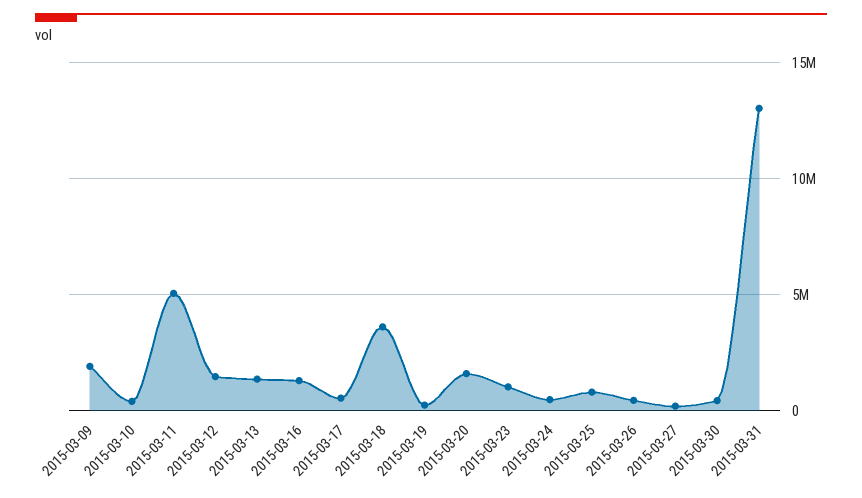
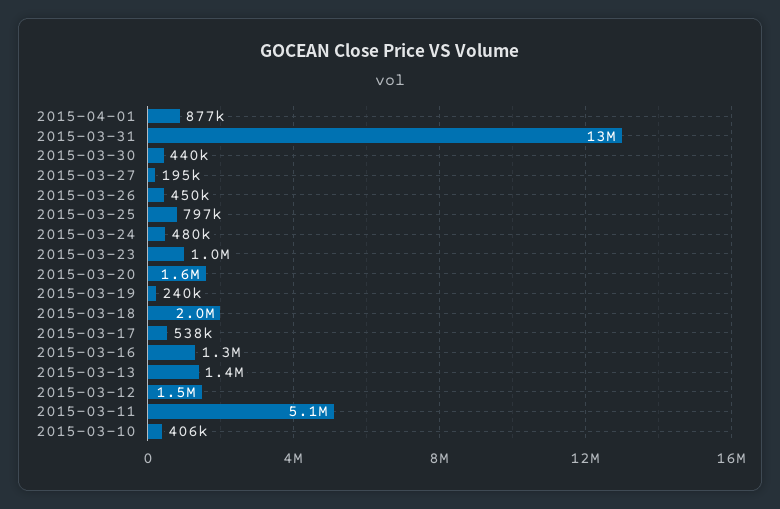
2015-03-09: 2000000 -> none
2015-03-18: 3500000 -> 2000000
2015-04-01: none -> 877000

